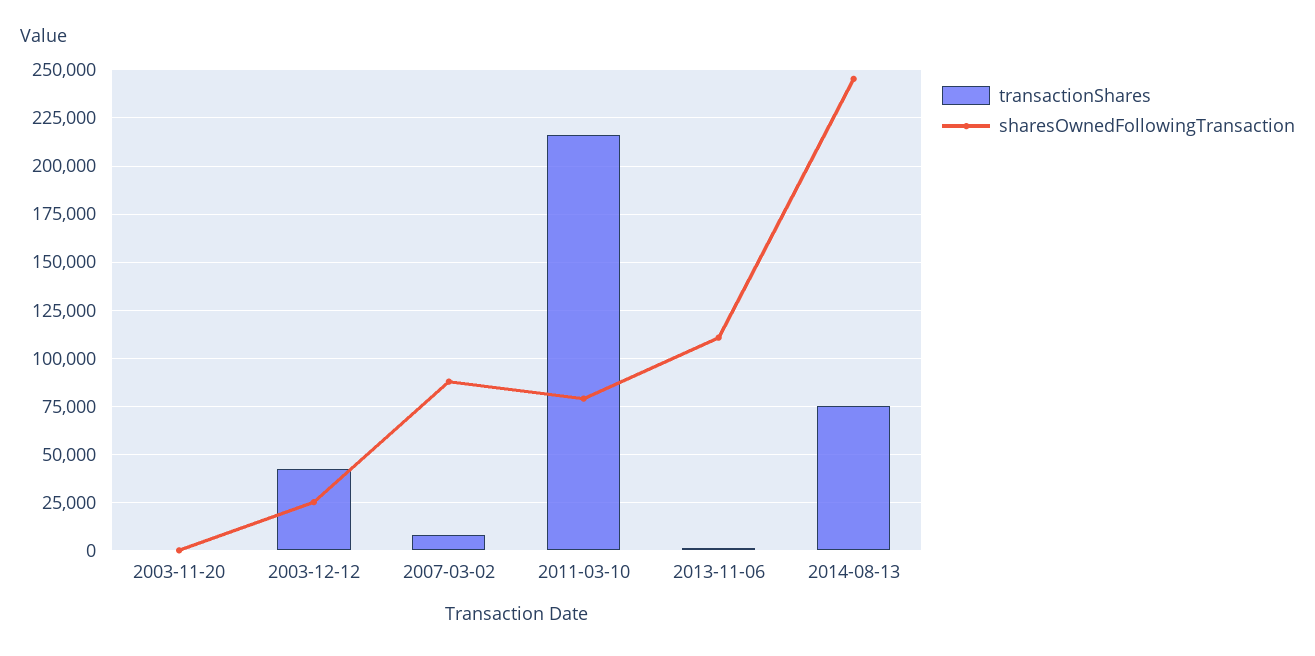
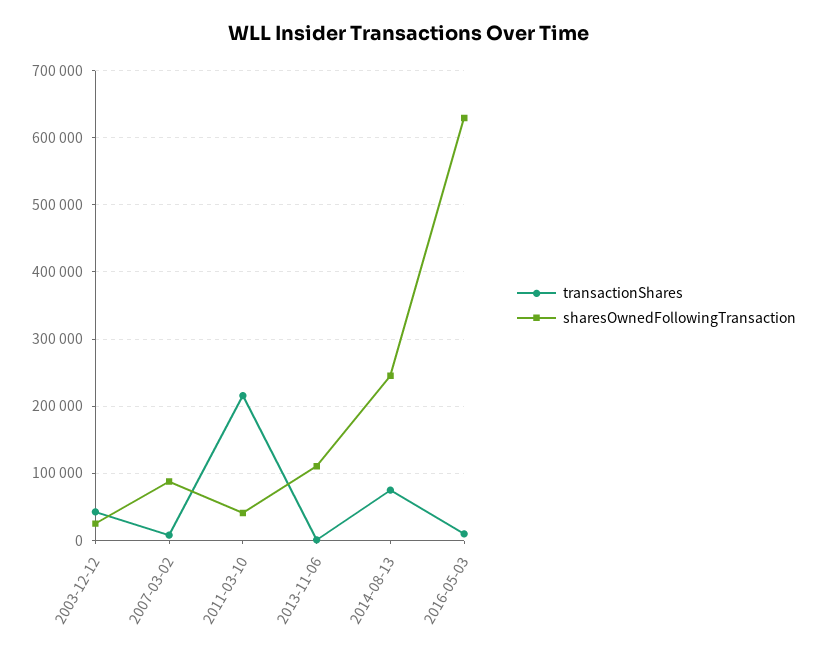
transactionShares, 2003-11-20: 0 -> none
sharesOwnedFollowingTransaction, 2003-11-20: 0 -> none
sharesOwnedFollowingTransaction, 2011-03-10: 80000 -> 40000
transactionShares, 2016-05-03: none -> 10000
sharesOwnedFollowingTransaction, 2016-05-03: none -> 630000

